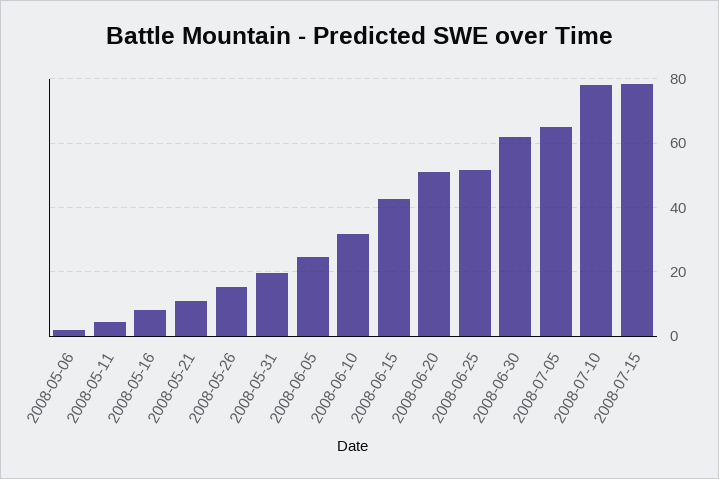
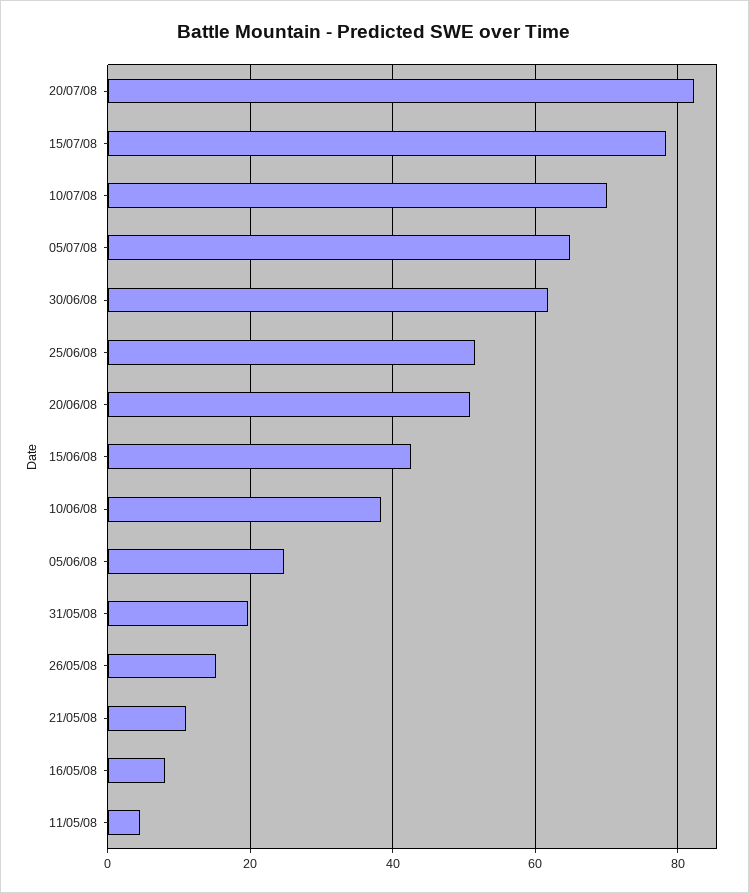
2008-05-06: 2 -> none
2008-06-10: 32 -> 38
2008-07-10: 78 -> 70
20/07/08: none -> 82

